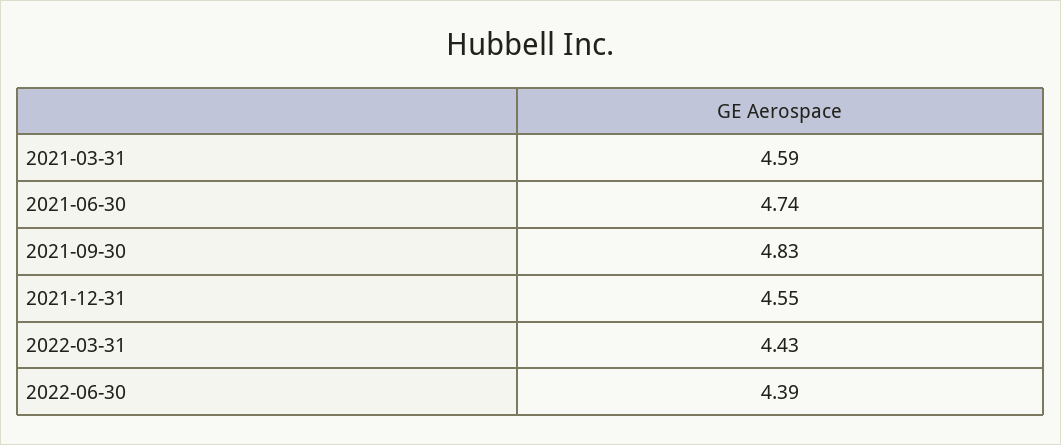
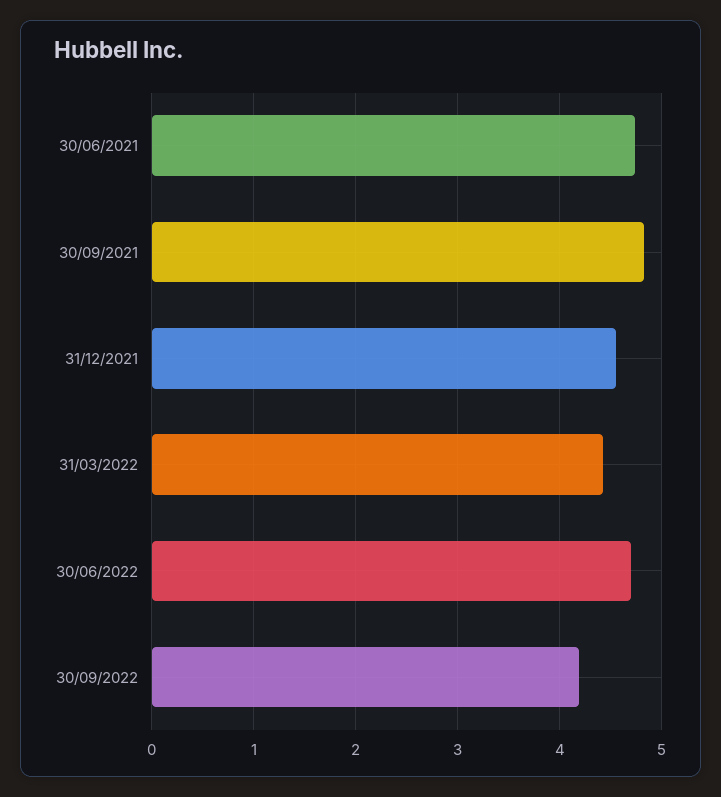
2021-03-31: 4.59 -> none
2022-06-30: 4.39 -> 4.7
30/09/2022: none -> 4.2

